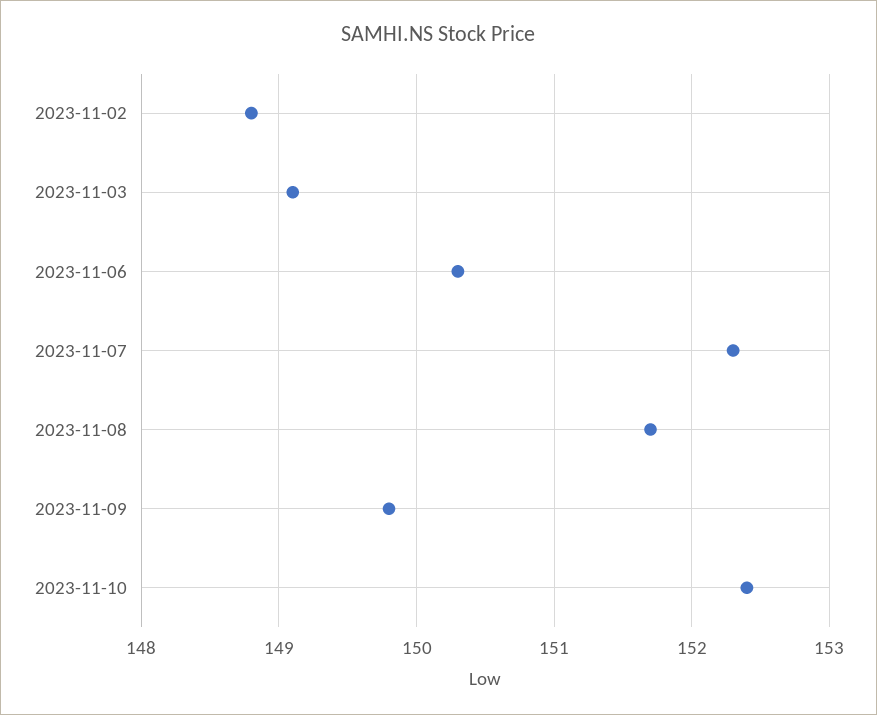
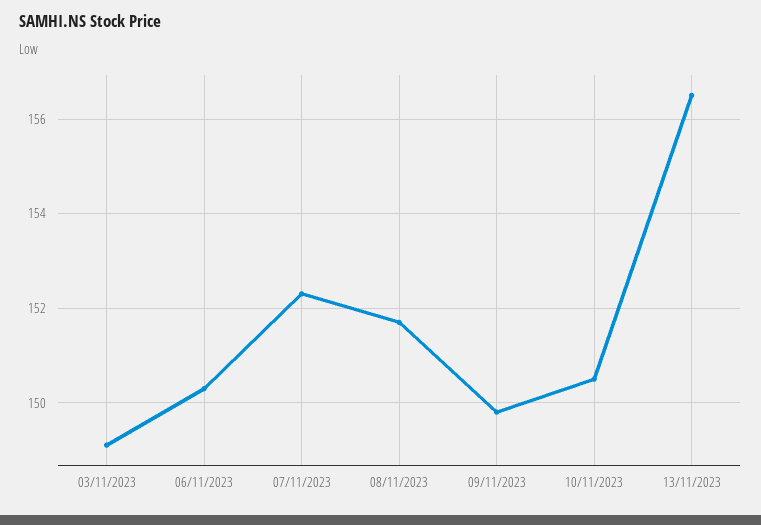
2023-11-02: 148.8 -> none
2023-11-10: 152.4 -> 150.5
13/11/2023: none -> 156.5

